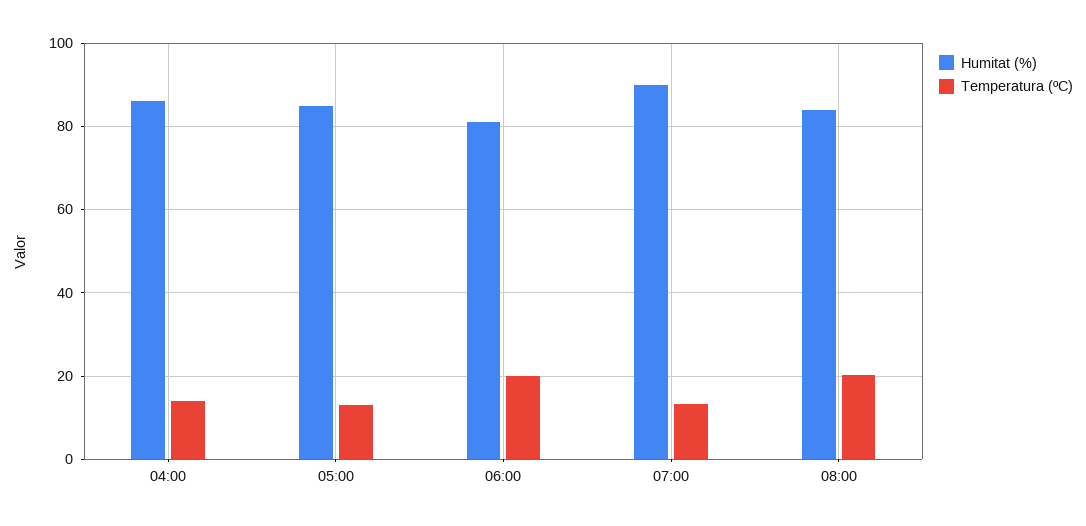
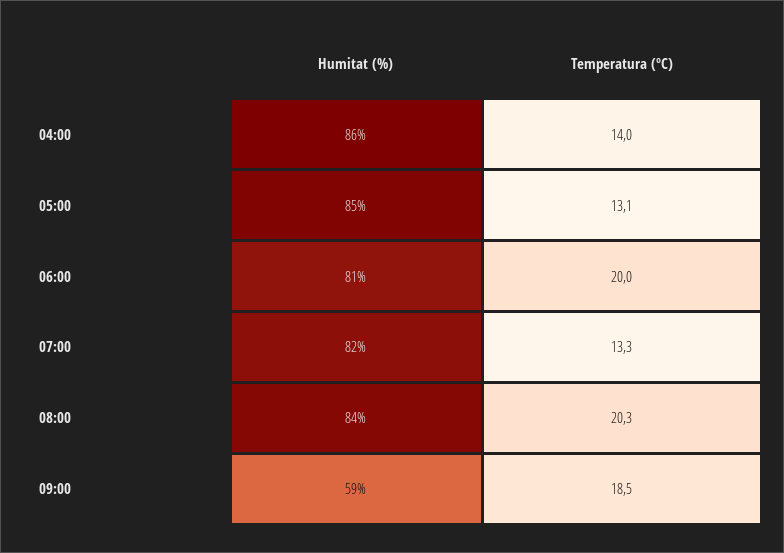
Humitat (%), 07:00: 90 -> 82
Humitat (%), 09:00: none -> 59
Temperatura (ºC), 09:00: none -> 18.5

